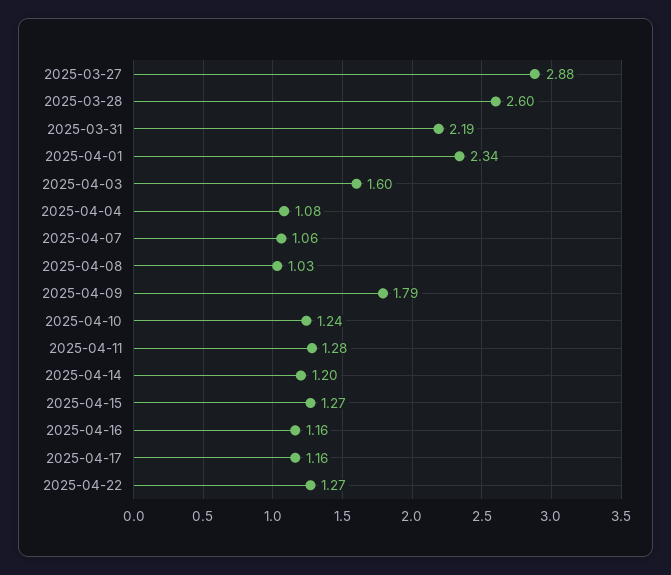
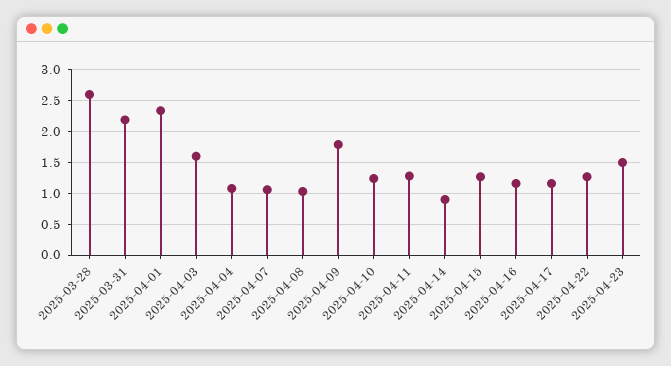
2025-03-27: 2.88 -> none
2025-04-14: 1.2 -> 0.9
2025-04-23: none -> 1.5

